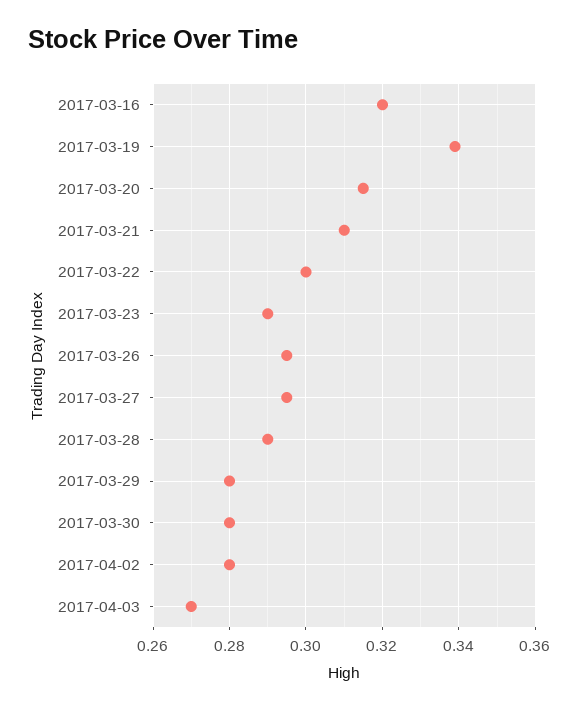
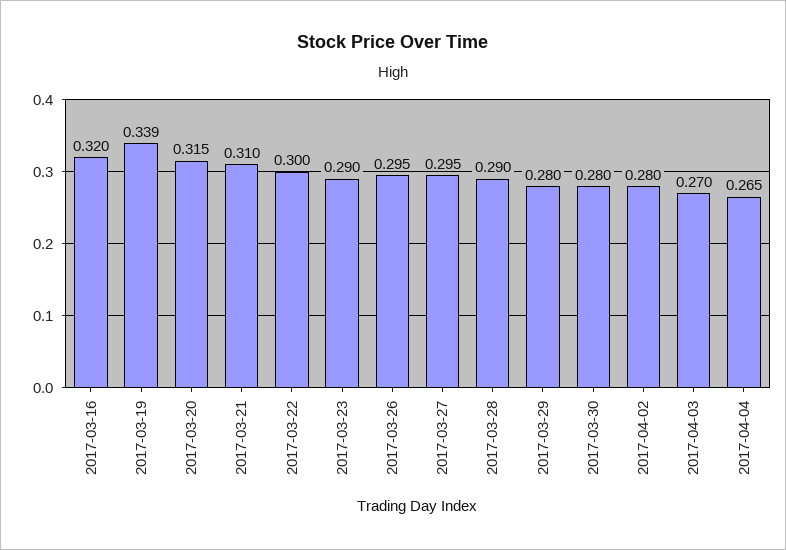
2017-04-04: none -> 0.265

